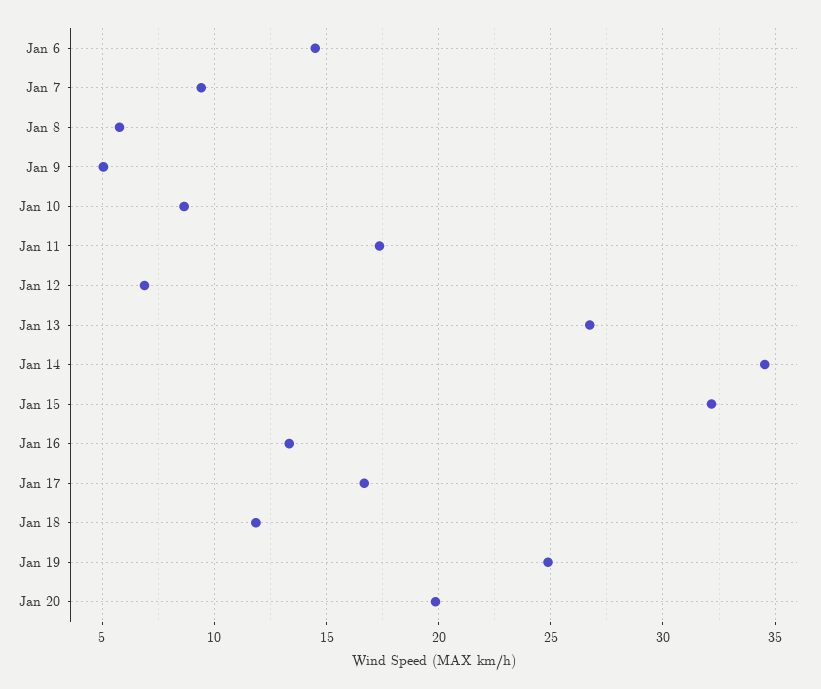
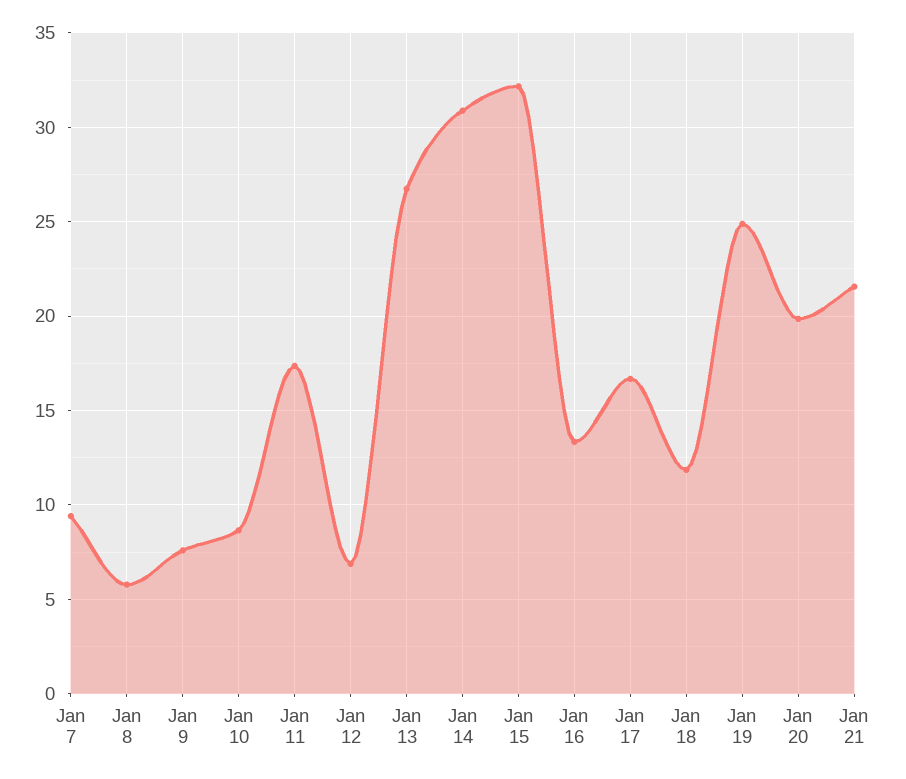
Jan 6: 14.5 -> none
Jan 9: 5 -> 7.5
Jan 14: 34.5 -> 31
Jan 21: none -> 21.5

